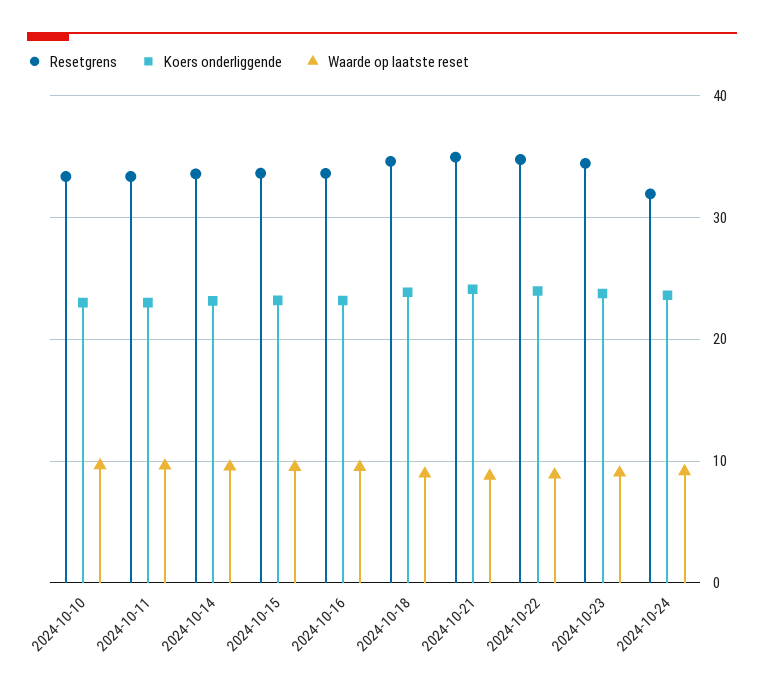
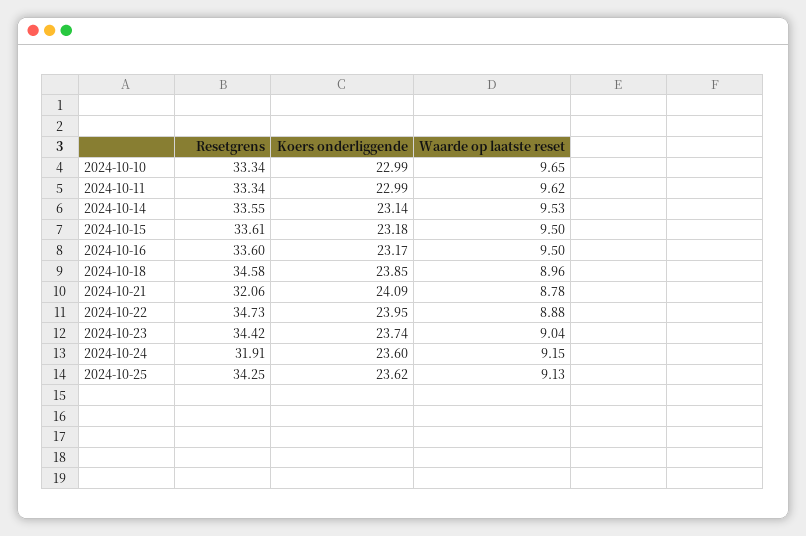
Resetgrens, 2024-10-21: 35 -> 32.06
Resetgrens, 2024-10-25: none -> 34.25
Koers onderliggende, 2024-10-25: none -> 23.62
Waarde op laatste reset, 2024-10-25: none -> 9.13

